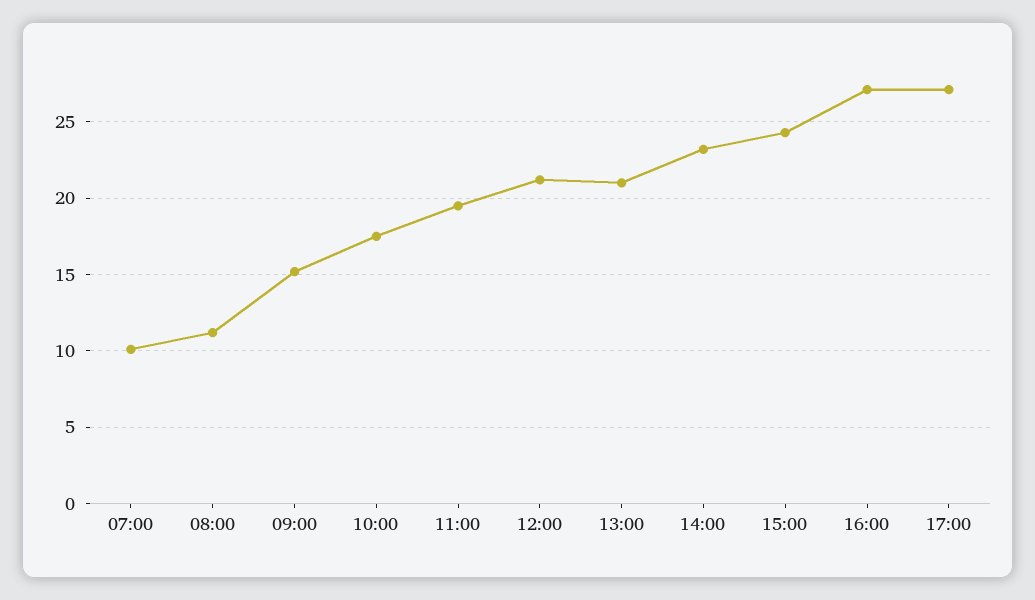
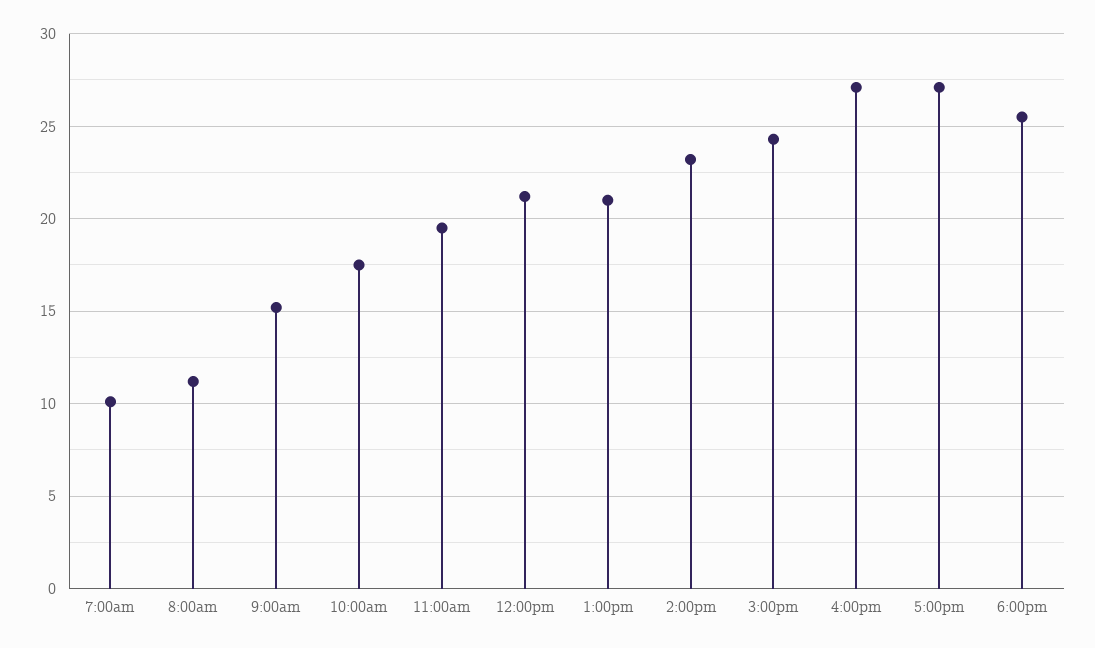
6:00pm: none -> 25.5

